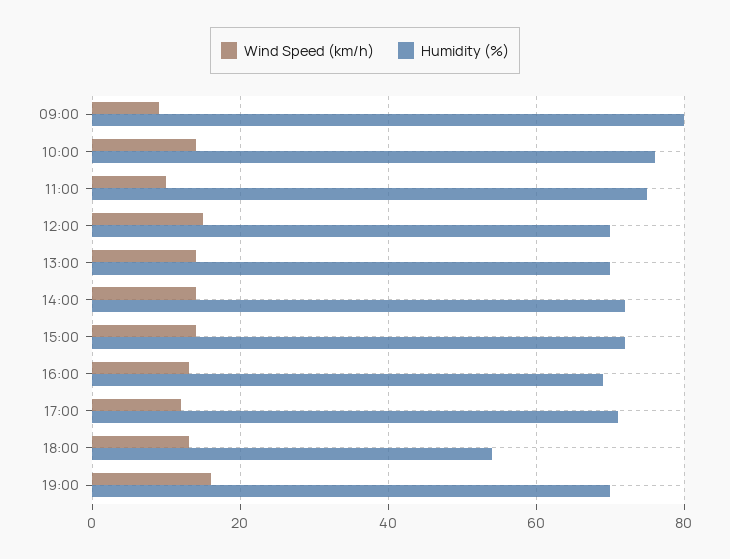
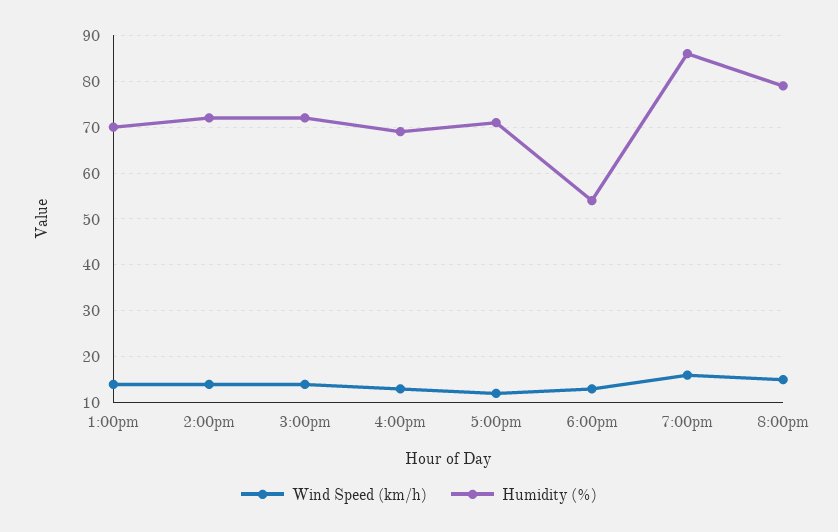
Wind Speed (km/h), 09:00: 10 -> none
Humidity (%), 09:00: 80 -> none
Wind Speed (km/h), 10:00: 15 -> none
Humidity (%), 10:00: 75 -> none
Wind Speed (km/h), 11:00: 10 -> none
Humidity (%), 11:00: 75 -> none
Wind Speed (km/h), 12:00: 15 -> none
Humidity (%), 12:00: 70 -> none
Humidity (%), 19:00: 70 -> 85
Wind Speed (km/h), 8:00pm: none -> 15
Humidity (%), 8:00pm: none -> 80

